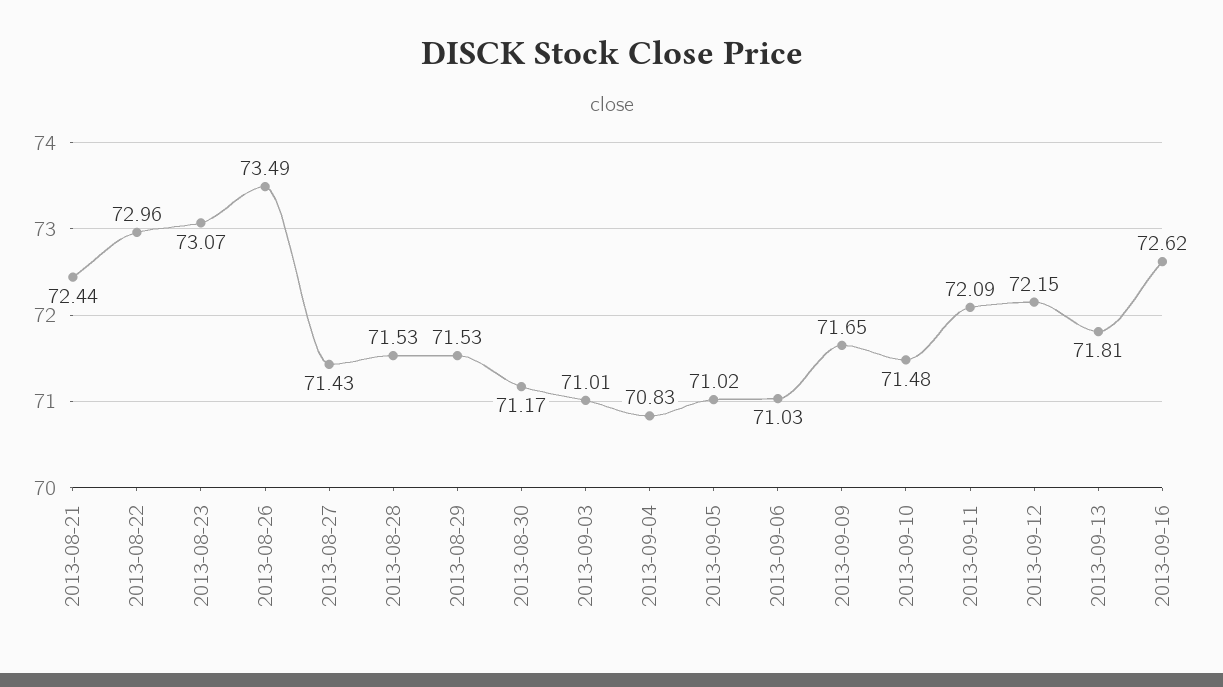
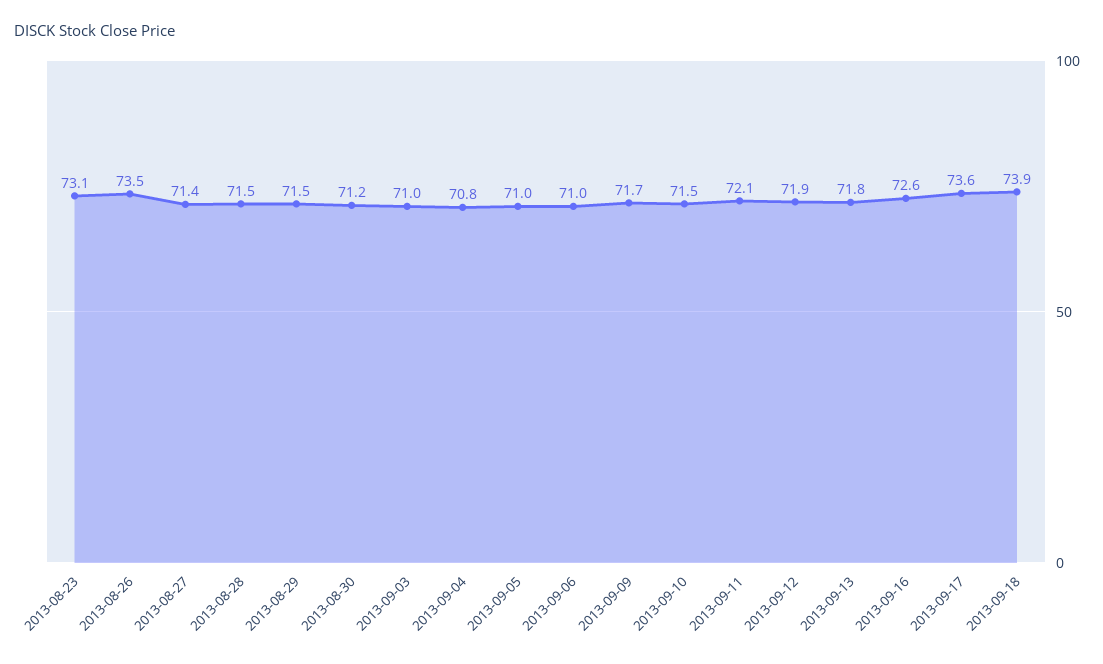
2013-08-21: 72.44 -> none
2013-08-22: 72.96 -> none
2013-09-12: 72.15 -> 71.9
2013-09-17: none -> 73.6
2013-09-18: none -> 73.9

